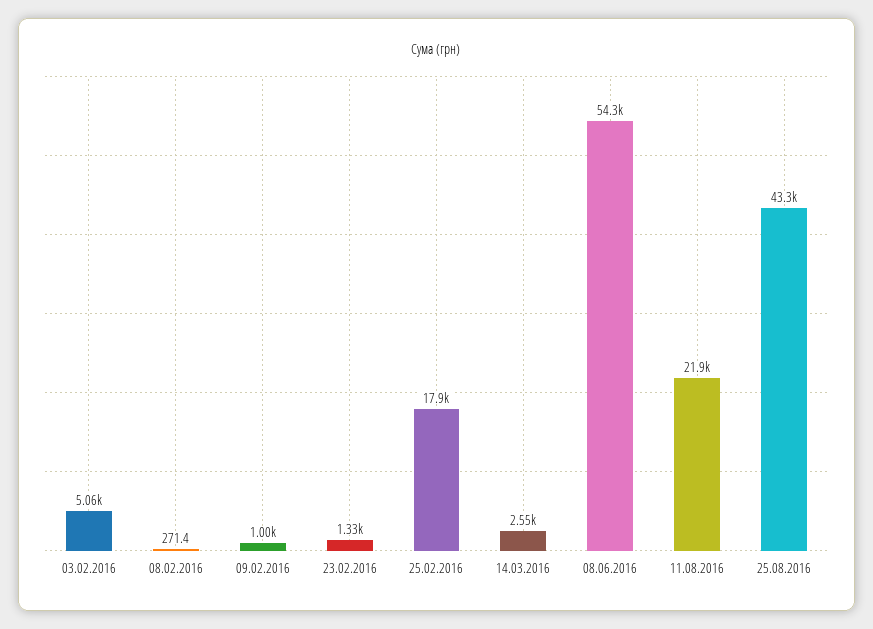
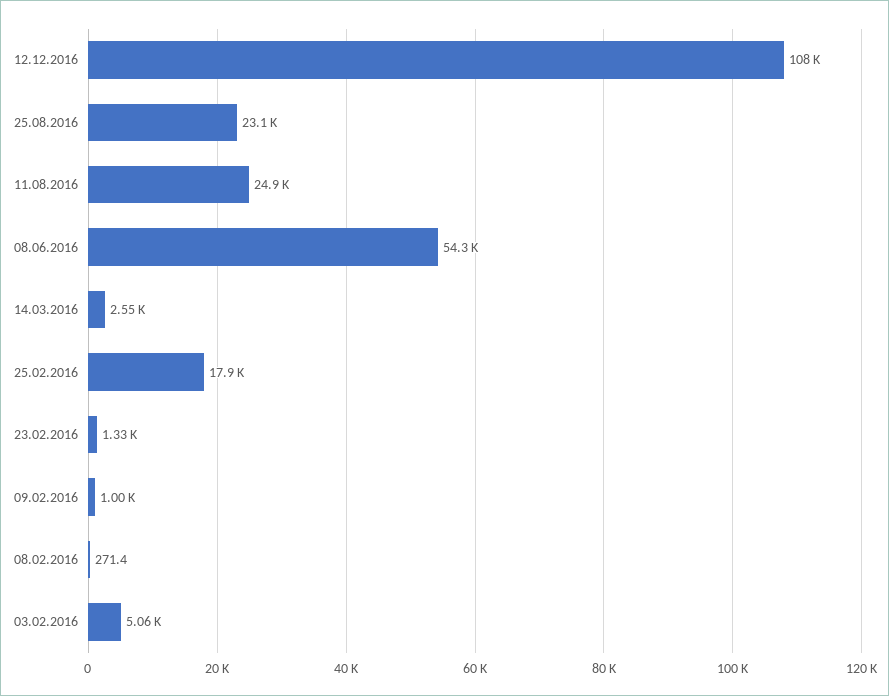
11.08.2016: 21900 -> 24900
25.08.2016: 43300 -> 23100
12.12.2016: none -> 108000

